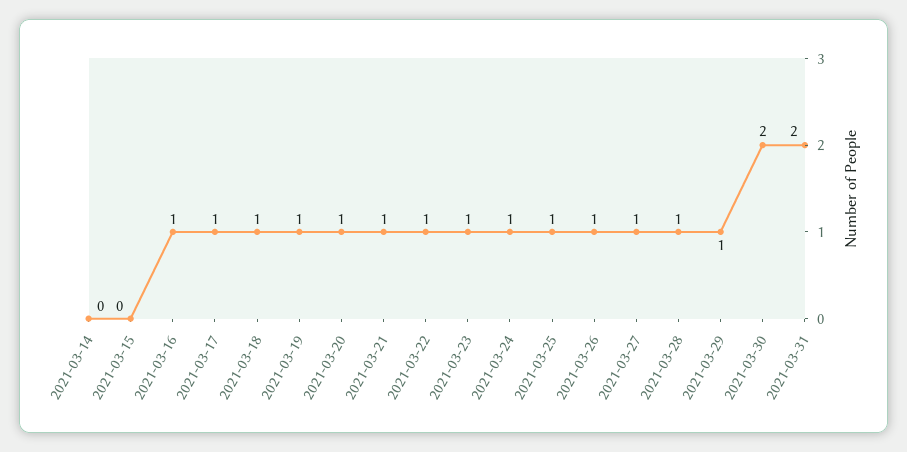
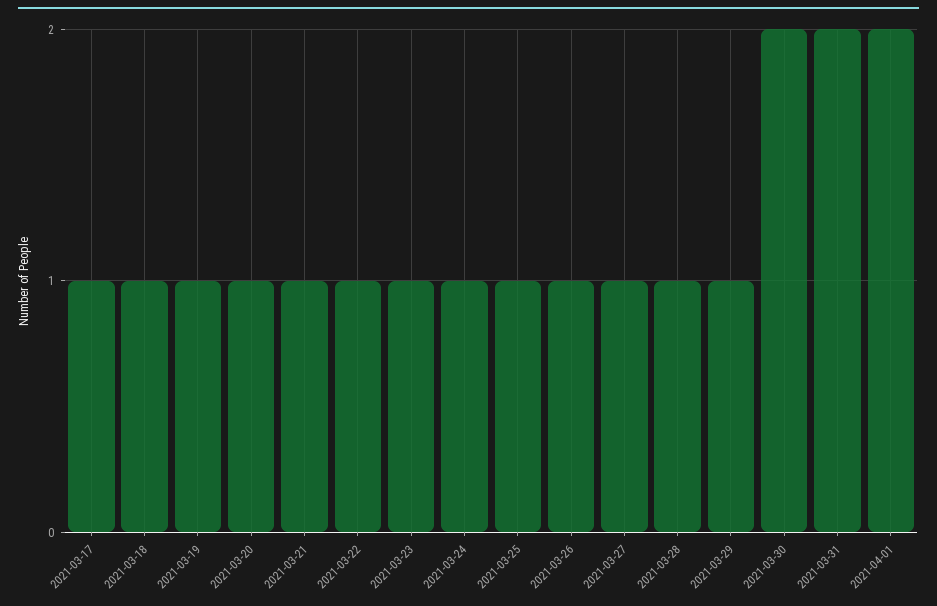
2021-03-14: 0 -> none
2021-03-15: 0 -> none
2021-03-16: 1 -> none
2021-04-01: none -> 2

